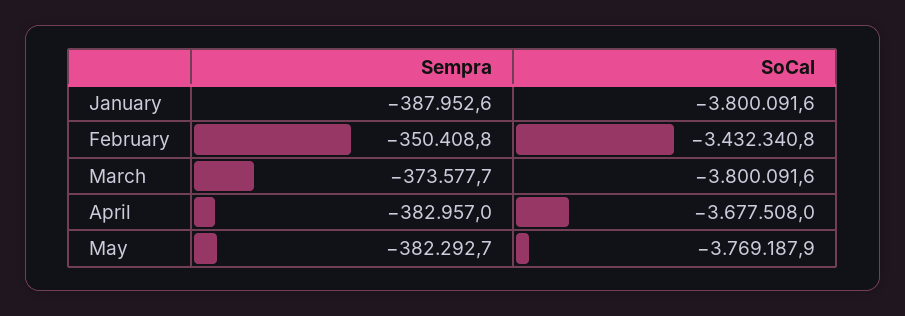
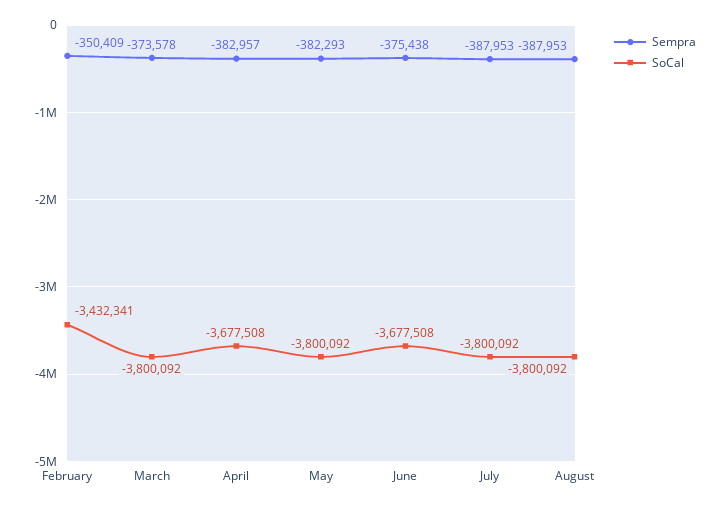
Sempra, January: -387952.6 -> none
SoCal, January: -3800091.6 -> none
SoCal, May: -3769187.9 -> -3800092
Sempra, June: none -> -375438
SoCal, June: none -> -3677508
Sempra, July: none -> -387953
SoCal, July: none -> -3800092
Sempra, August: none -> -387953
SoCal, August: none -> -3800092

